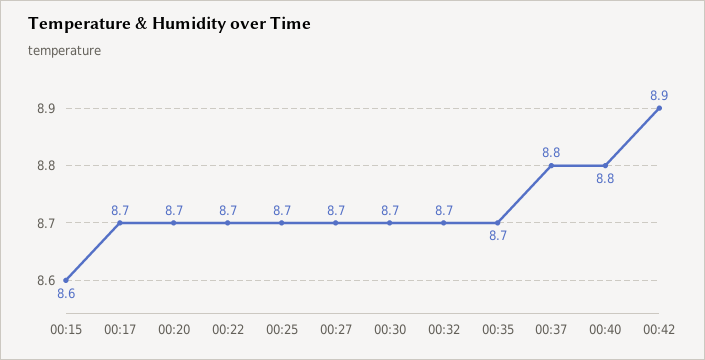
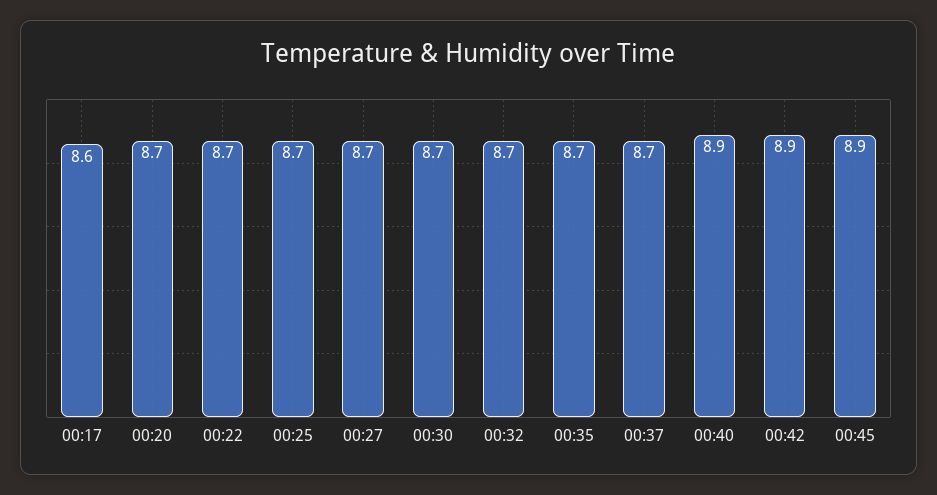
00:15: 8.6 -> none
00:17: 8.7 -> 8.6
00:37: 8.8 -> 8.7
00:40: 8.8 -> 8.9
00:45: none -> 8.9

